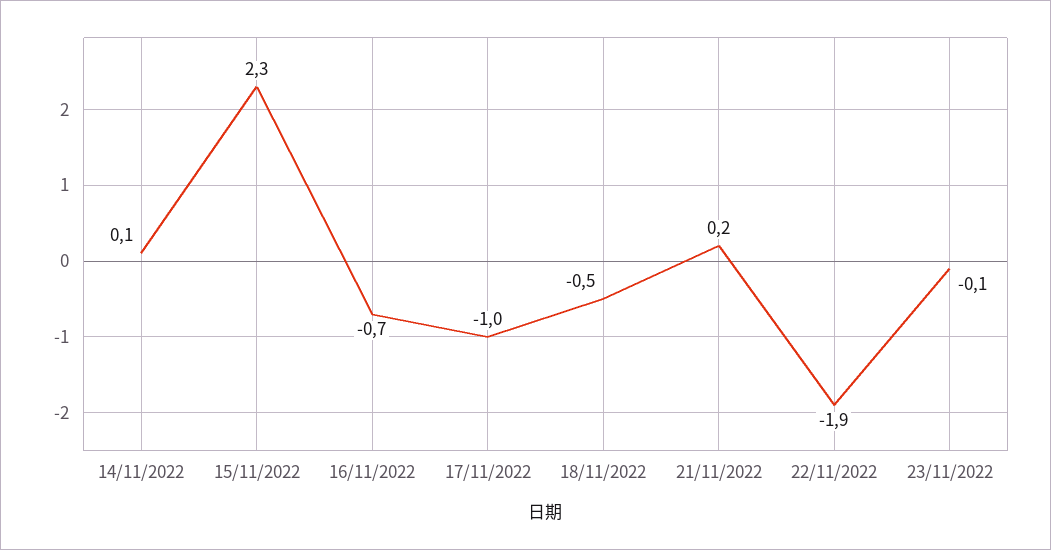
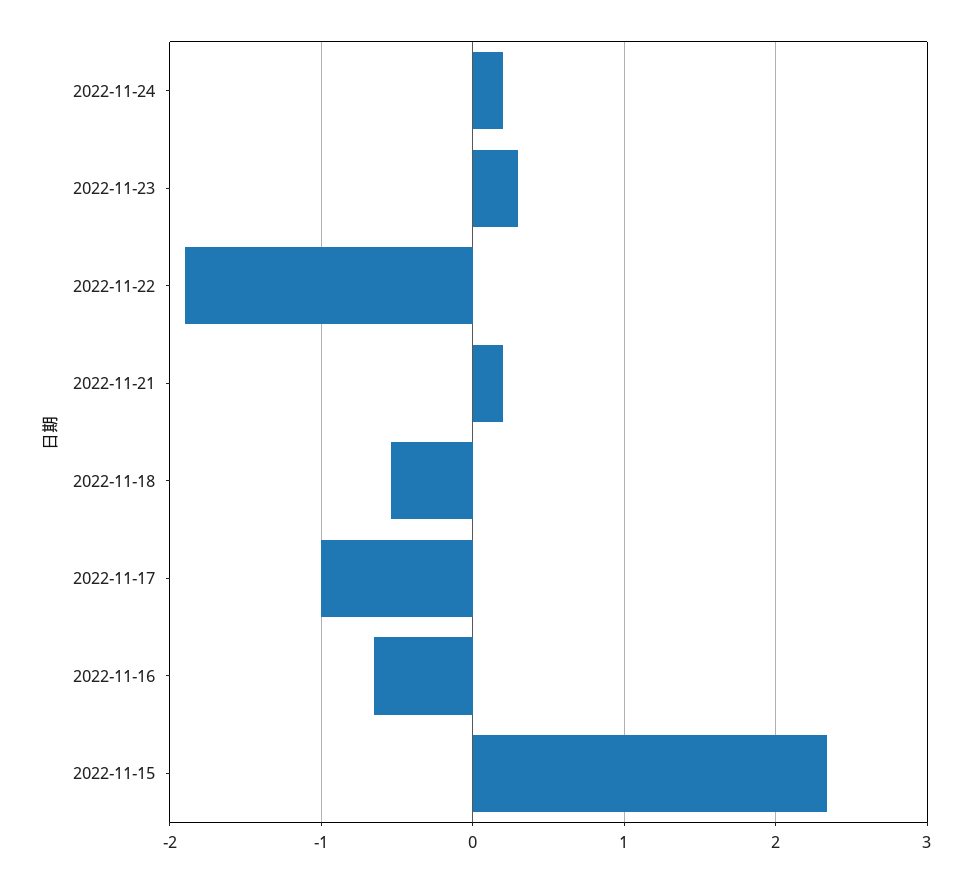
14/11/2022: 0.1 -> none
23/11/2022: -0.1 -> 0.3
2022-11-24: none -> 0.2

